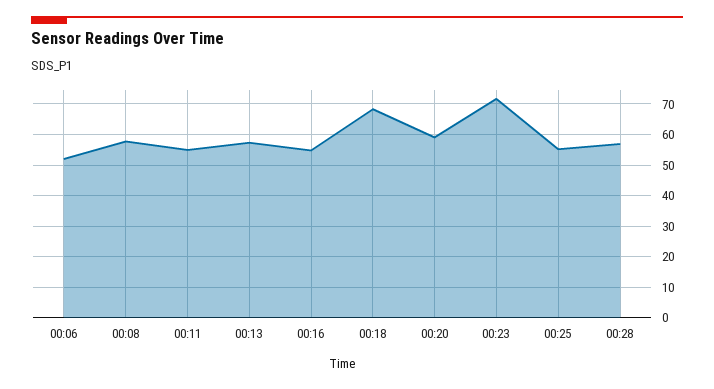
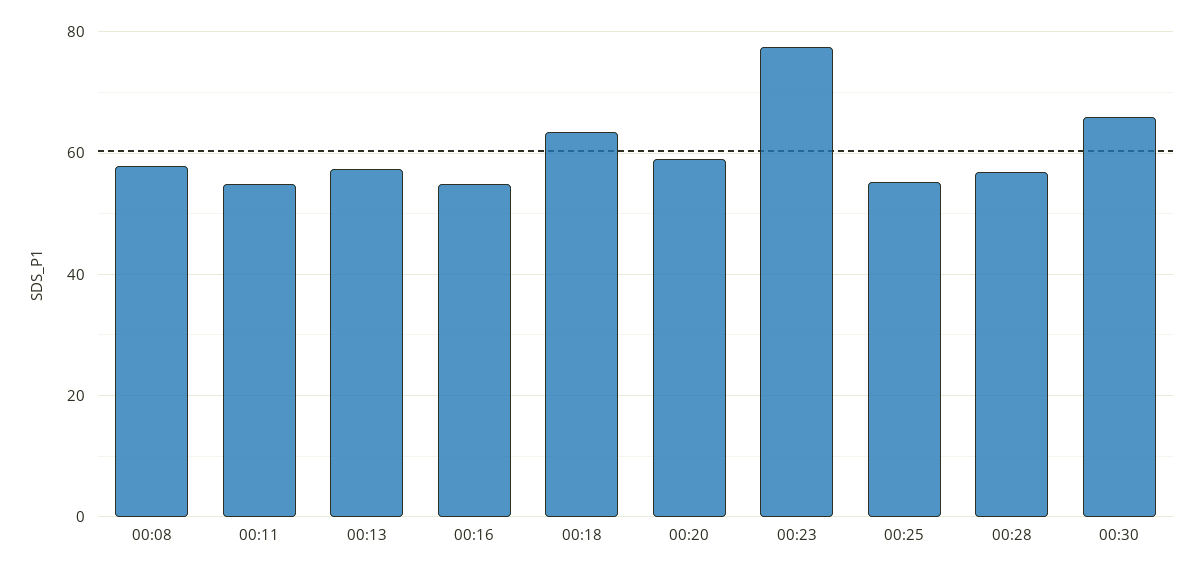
00:06: 52 -> none
00:18: 68 -> 64
00:23: 72 -> 78
00:30: none -> 66

